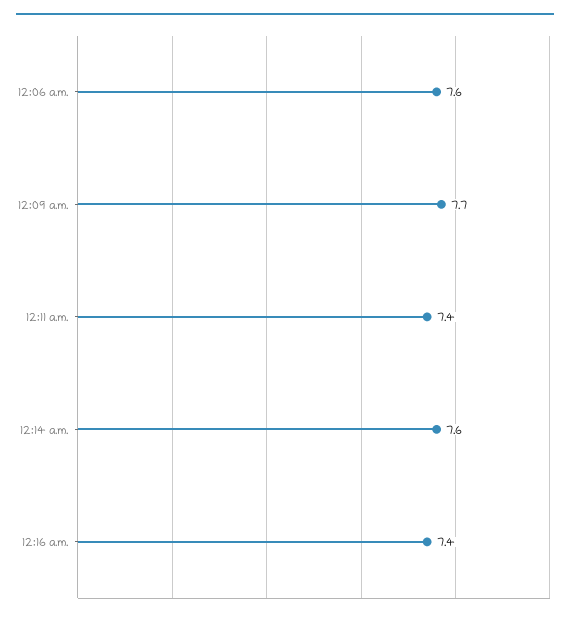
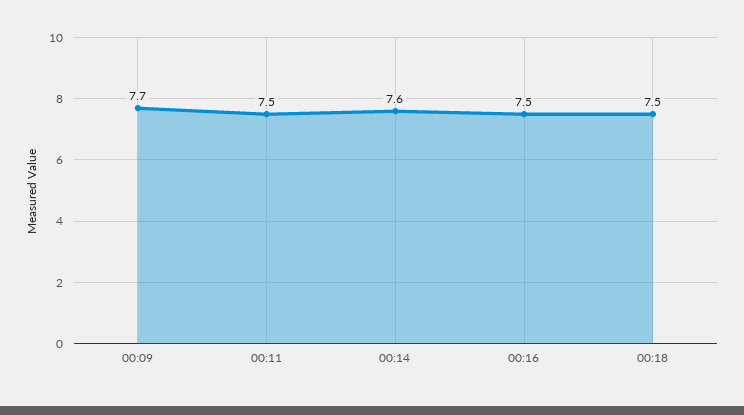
12:06 a.m.: 7.6 -> none
12:11 a.m.: 7.4 -> 7.5
12:16 a.m.: 7.4 -> 7.5
00:18: none -> 7.5

